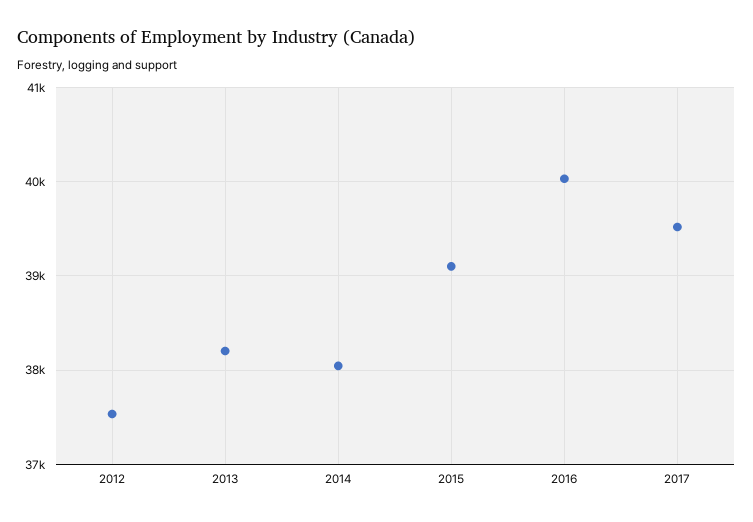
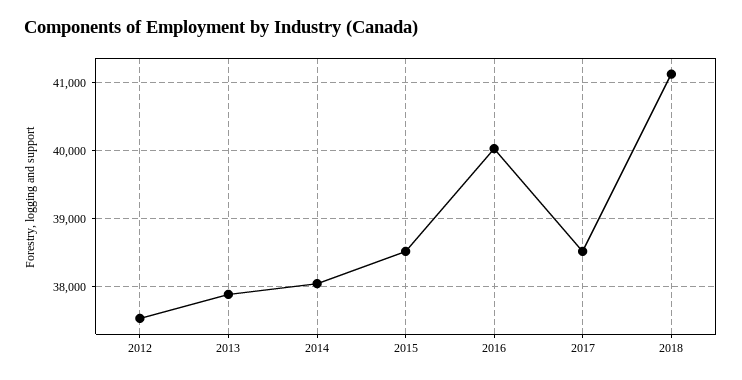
2013: 38200 -> 37900
2015: 39100 -> 38500
2017: 39500 -> 38500
2018: none -> 41100

